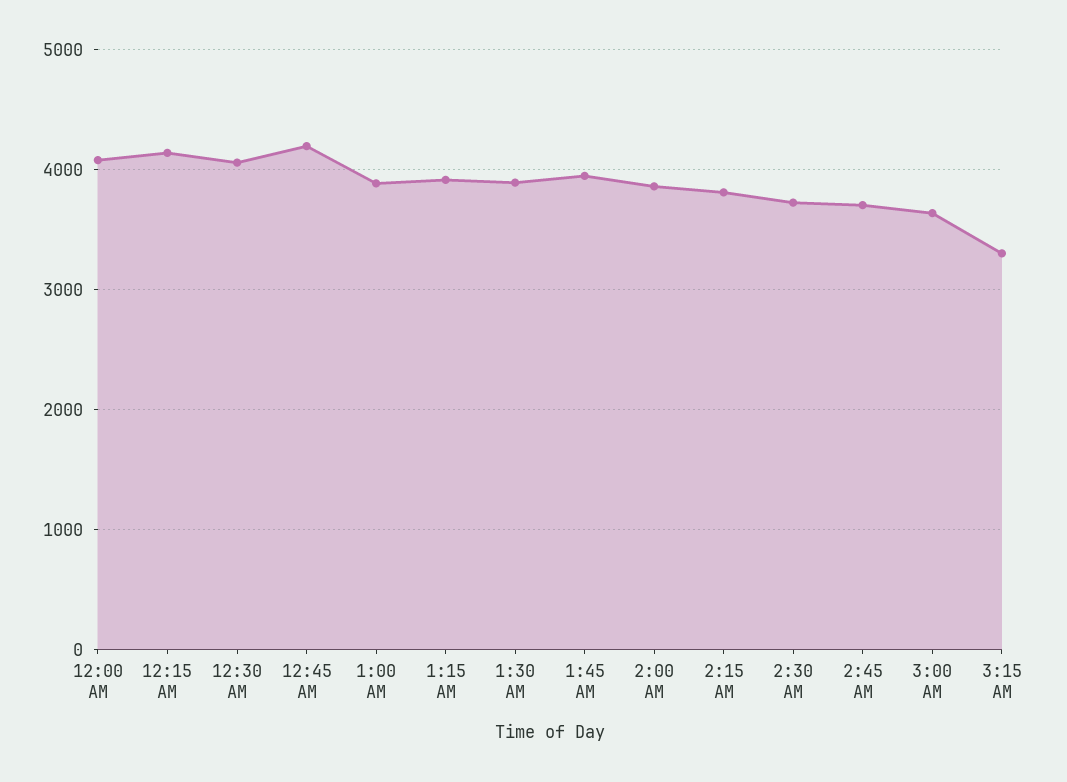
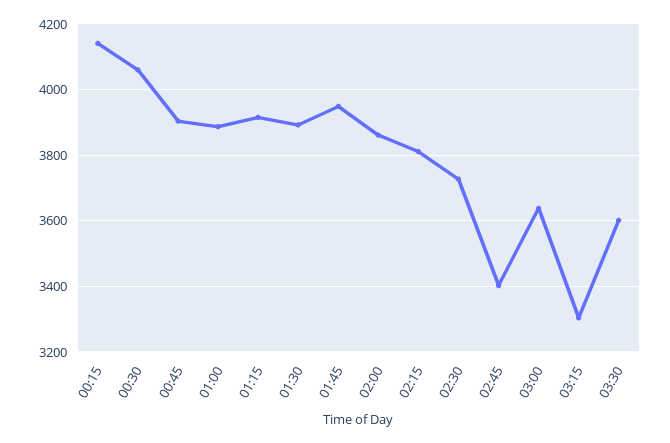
12:00 AM: 4100 -> none
12:45 AM: 4200 -> 3900
2:45 AM: 3700 -> 3400
03:30: none -> 3600

